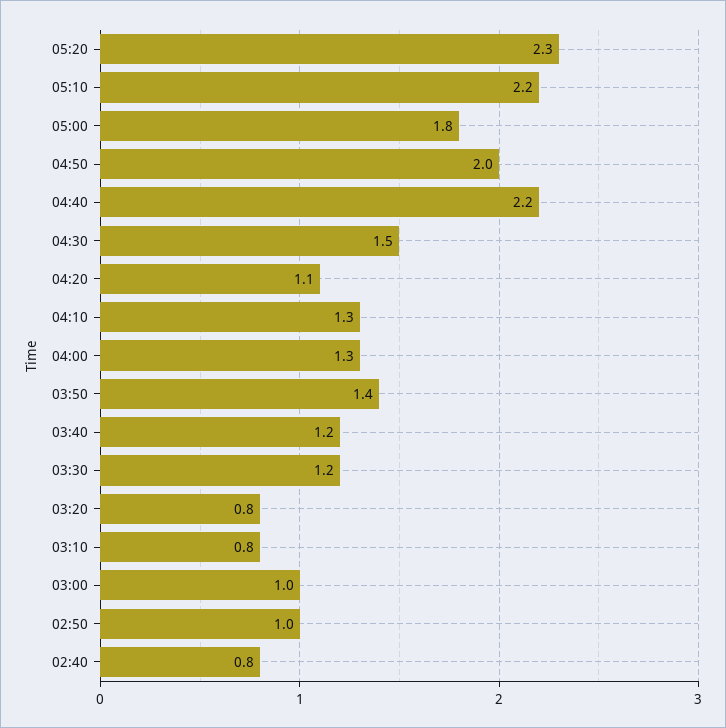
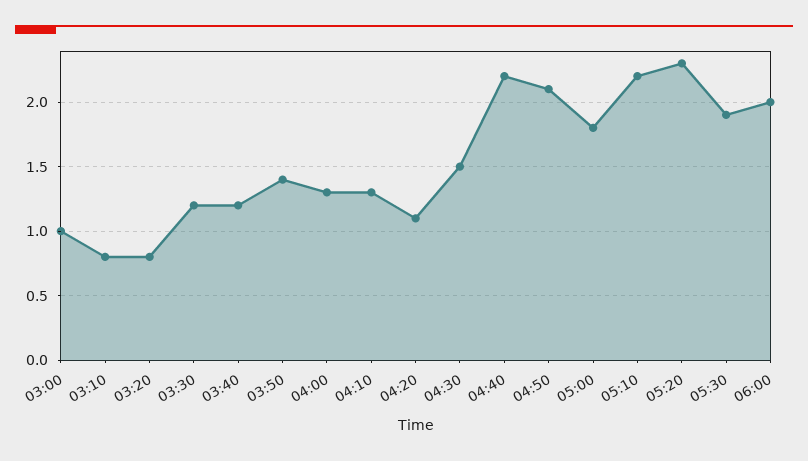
04:50: 2 -> 2.1
02:50: 1 -> none
02:40: 0.8 -> none
05:30: none -> 1.9
06:00: none -> 2

